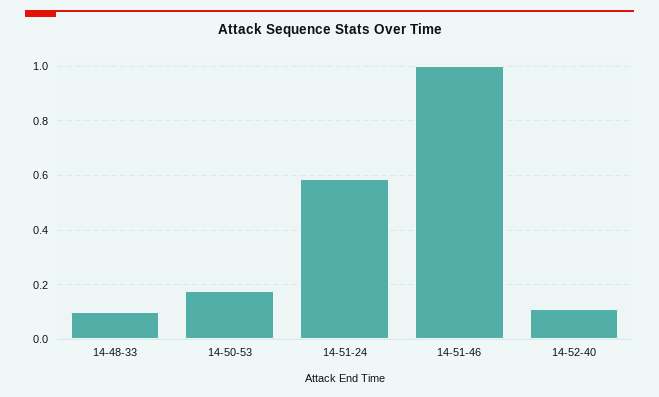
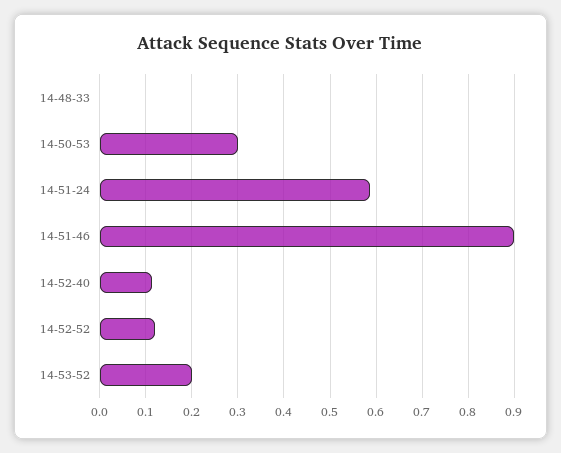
14-48-33: 0.1 -> 0
14-50-53: 0.175 -> 0.3
14-51-46: 1 -> 0.9
14-52-52: none -> 0.12
14-53-52: none -> 0.2

